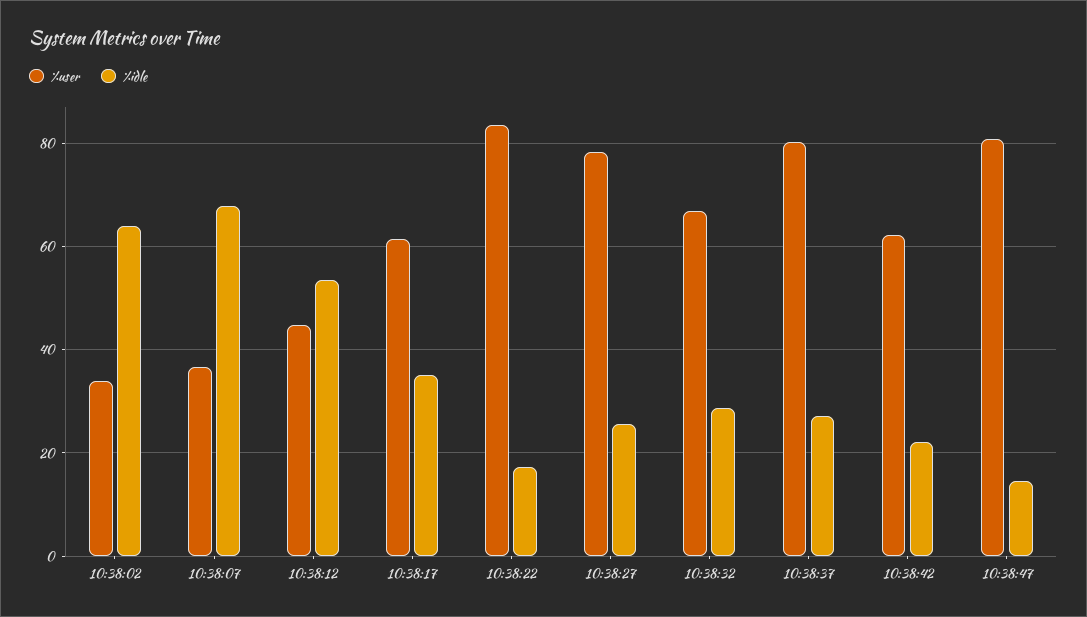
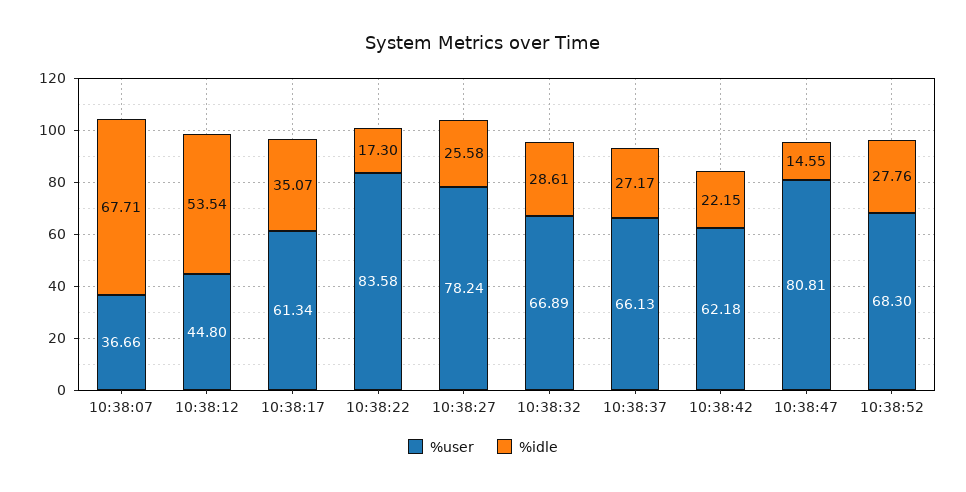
%user, 10:38:02: 34 -> none
%idle, 10:38:02: 64 -> none
%user, 10:38:37: 80 -> 66.13
%user, 10:38:52: none -> 68.3
%idle, 10:38:52: none -> 27.76

